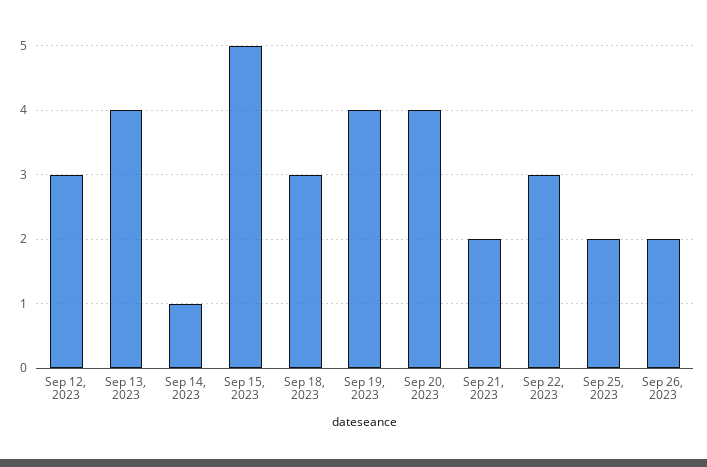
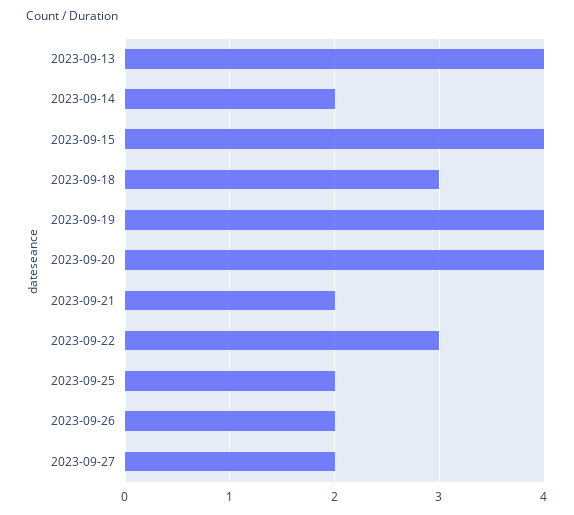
Sep 12, 2023: 3 -> none
Sep 14, 2023: 1 -> 2
Sep 15, 2023: 5 -> 4
2023-09-27: none -> 2

